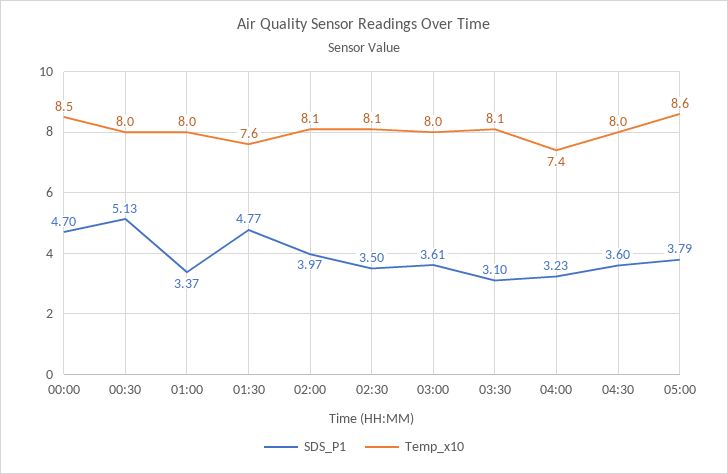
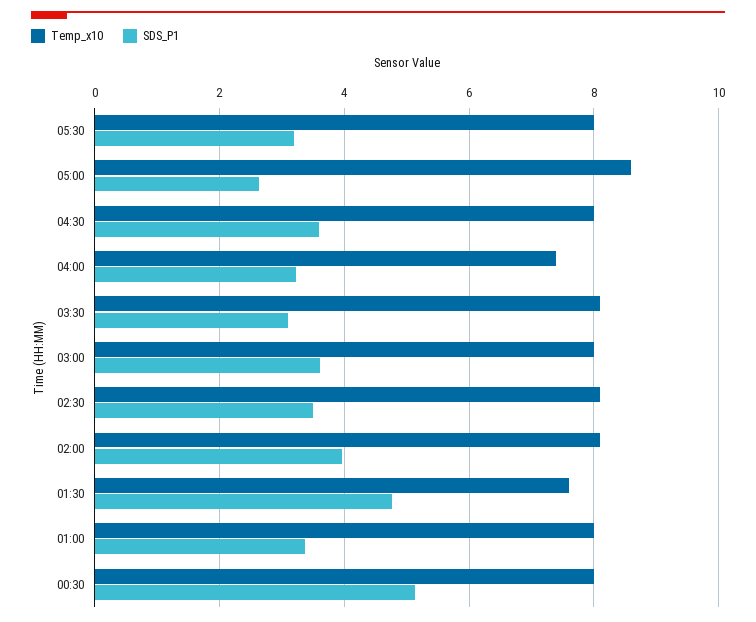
SDS_P1, 00:00: 4.7 -> none
Temp_x10, 00:00: 8.5 -> none
SDS_P1, 05:00: 3.79 -> 2.6
Temp_x10, 05:30: none -> 8
SDS_P1, 05:30: none -> 3.2

